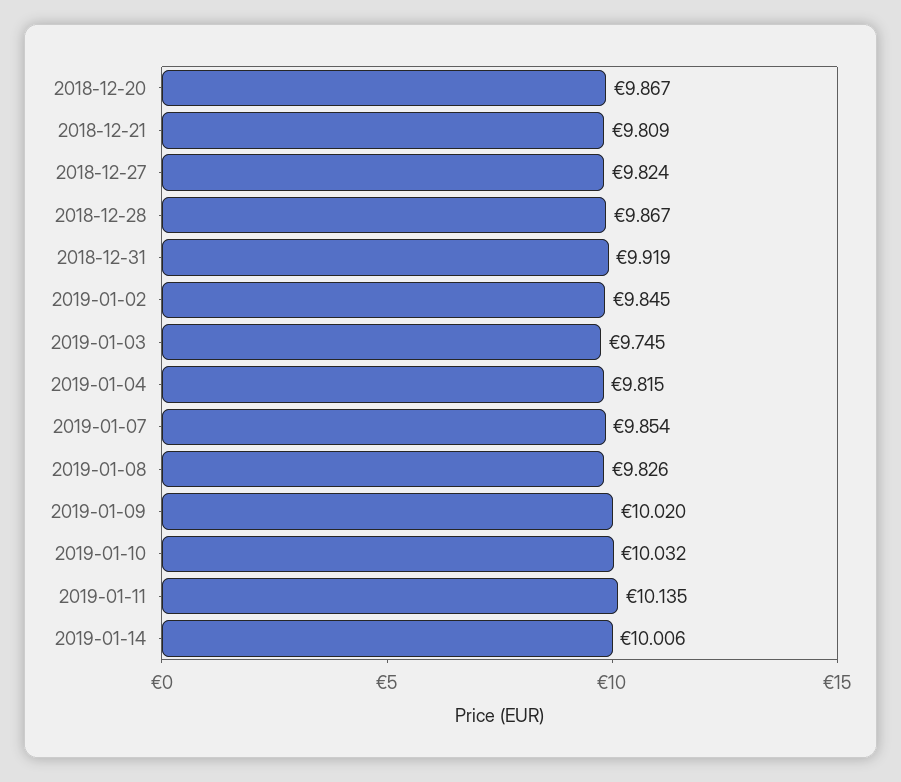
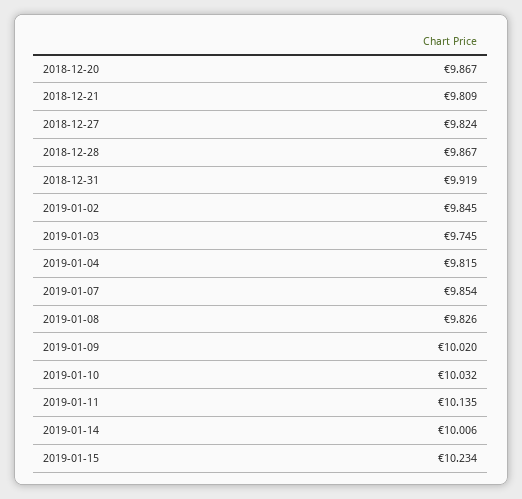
2019-01-15: none -> 10.234

